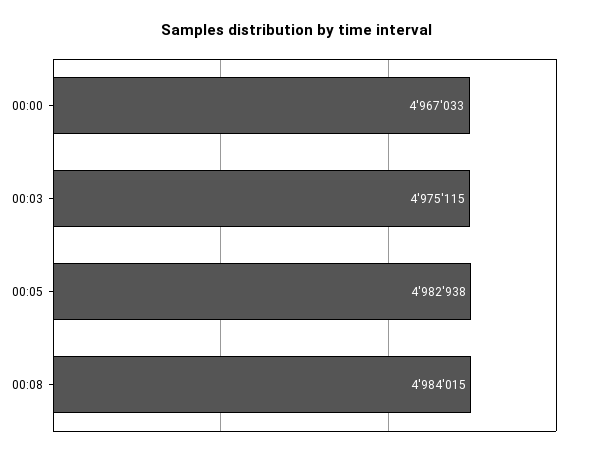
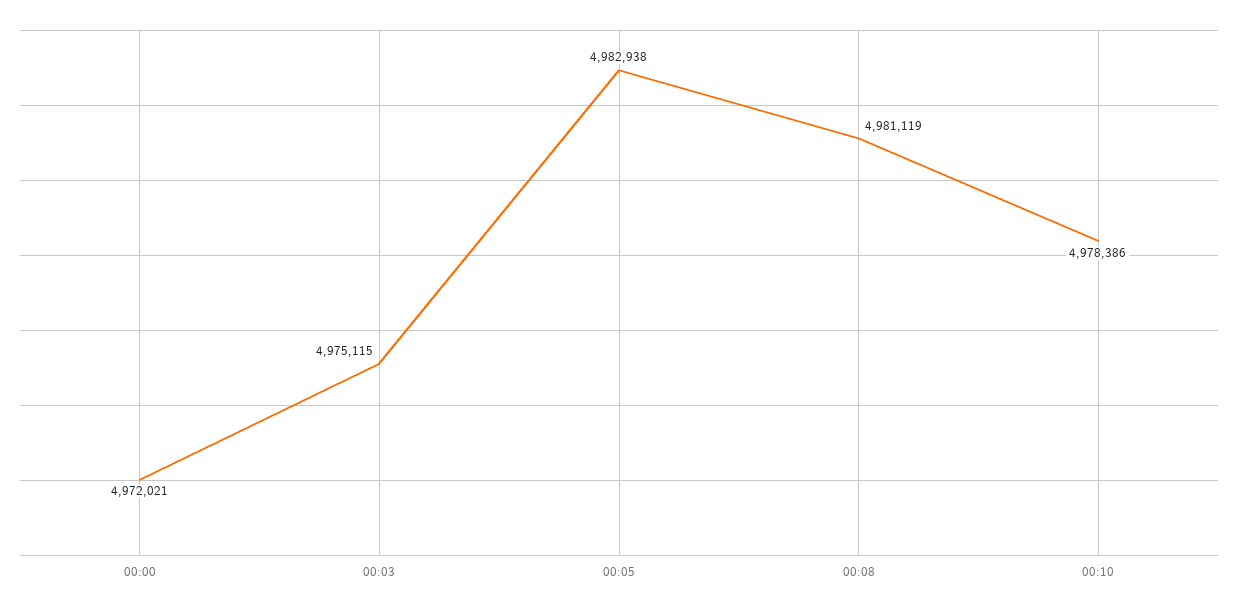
00:00: 4967033 -> 4972021
00:08: 4984015 -> 4981119
00:10: none -> 4978386

